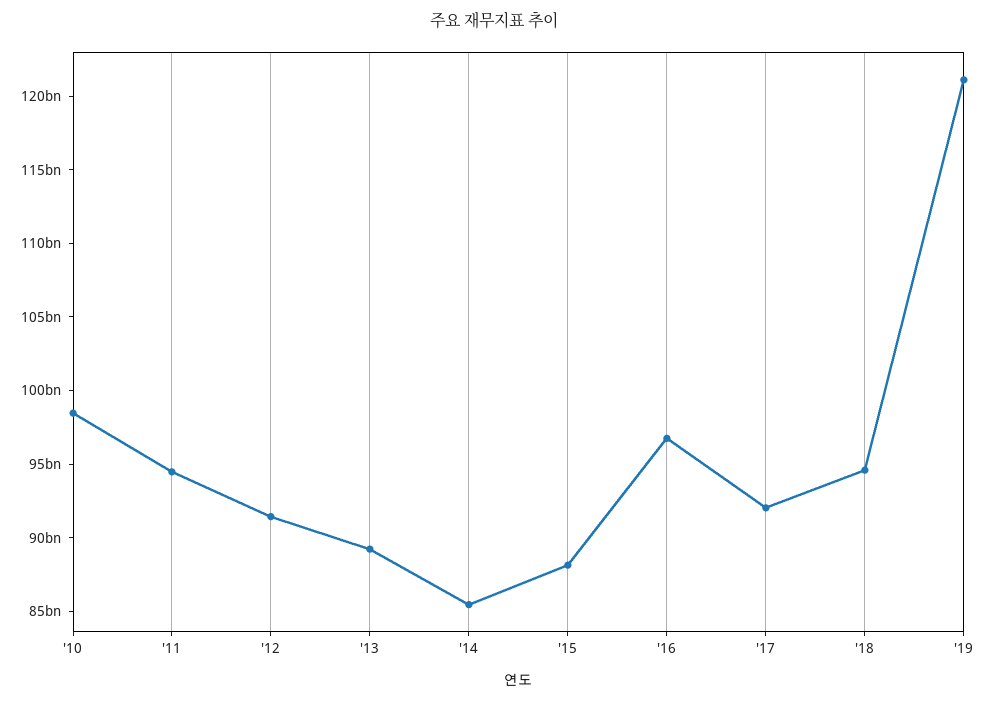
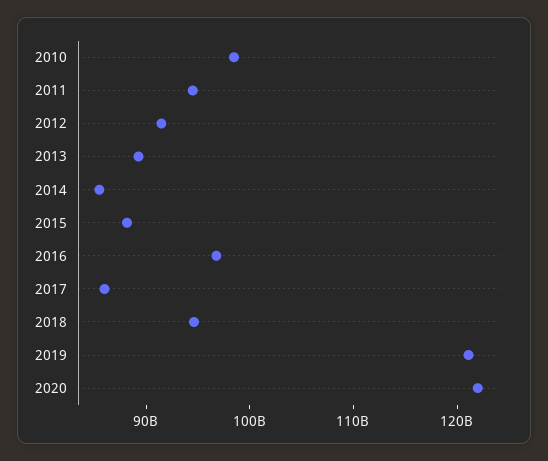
'17: 92000000000 -> 86000000000
2020: none -> 122000000000

